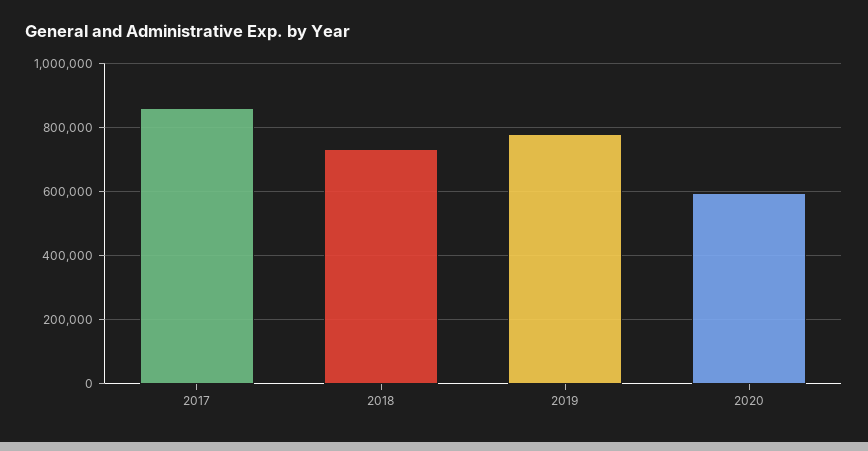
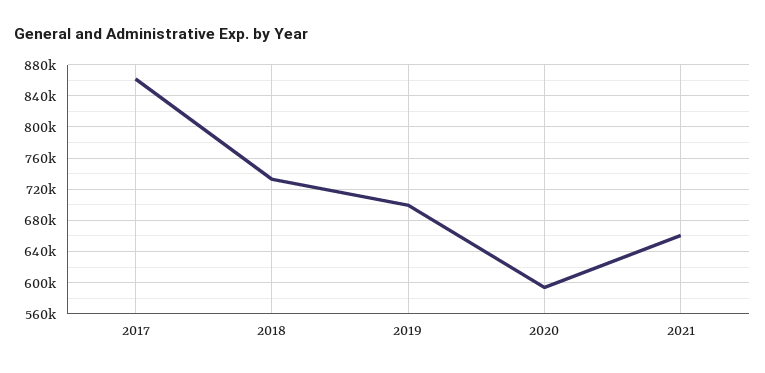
2019: 780000 -> 700000
2021: none -> 660000

